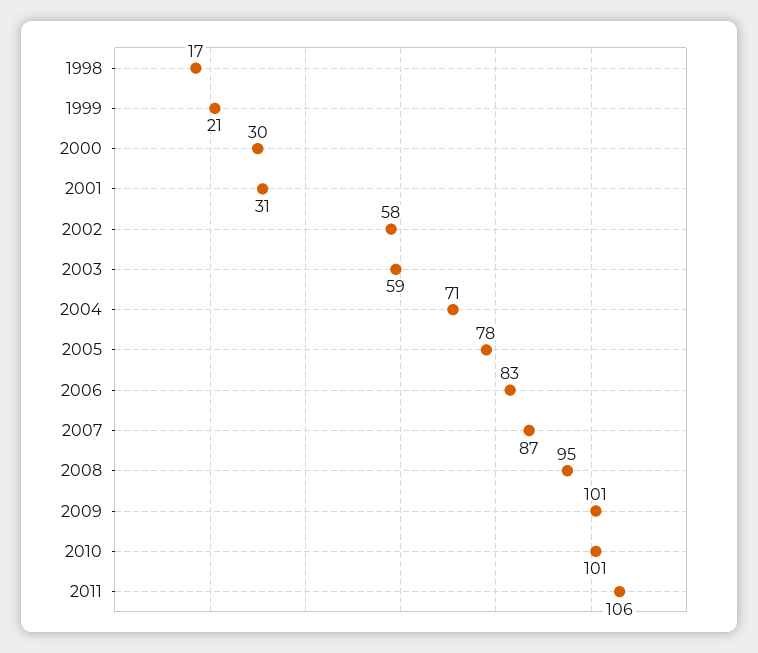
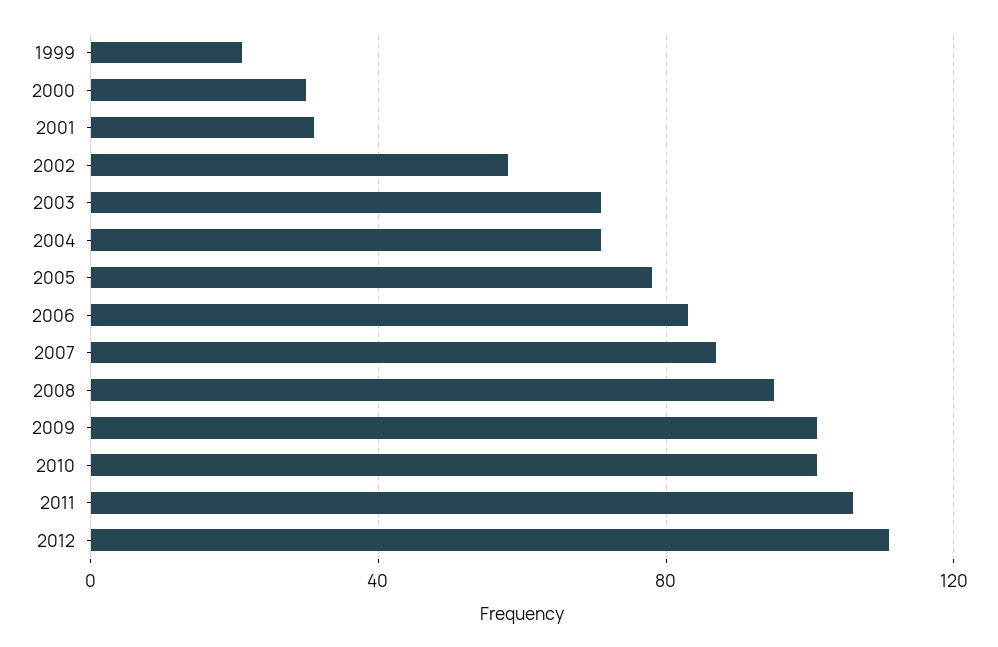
1998: 17 -> none
2003: 59 -> 70
2012: none -> 110

